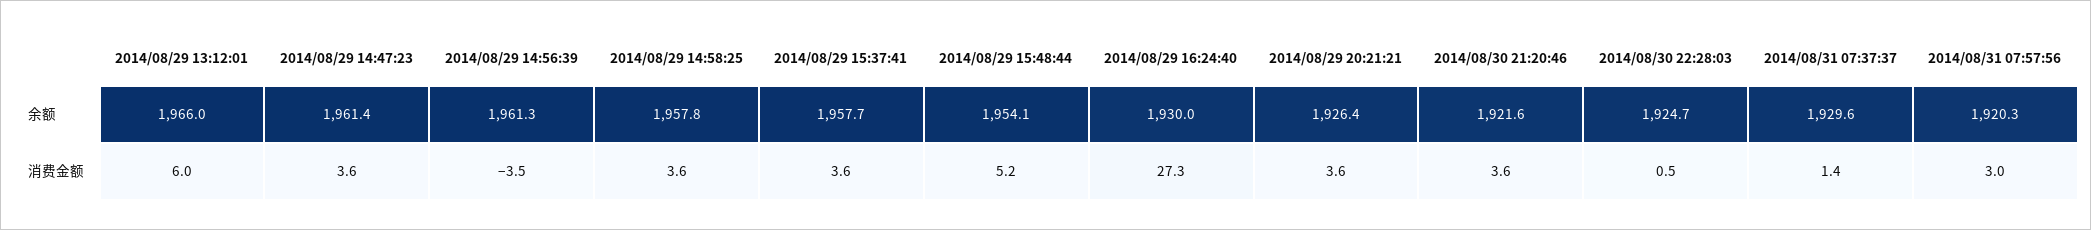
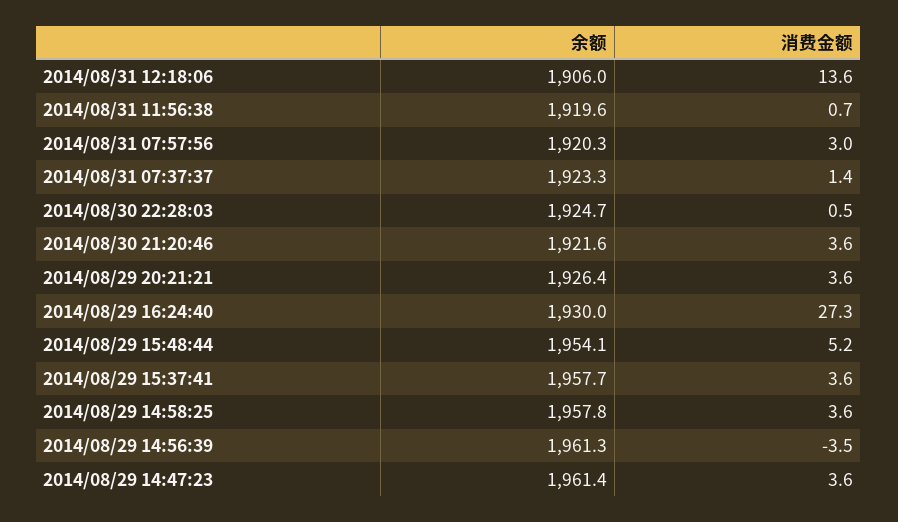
2014/08/29 13:12:01, 余额: 1966 -> none
2014/08/31 07:37:37, 余额: 1929.6 -> 1923.3
2014/08/29 13:12:01, 消费金额: 6 -> none
2014/08/31 12:18:06, 余额: none -> 1906
2014/08/31 12:18:06, 消费金额: none -> 13.6
2014/08/31 11:56:38, 余额: none -> 1919.6
2014/08/31 11:56:38, 消费金额: none -> 0.7

